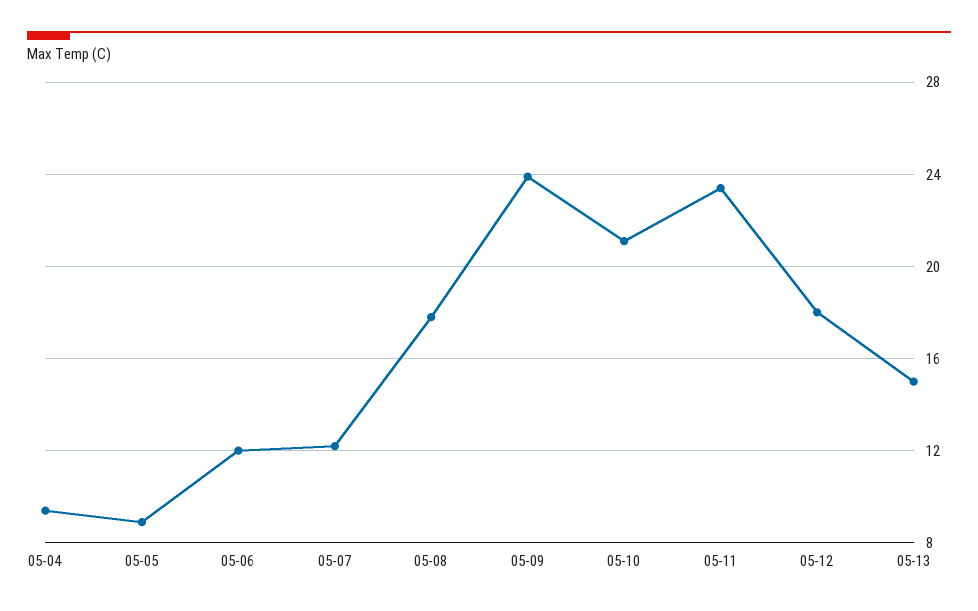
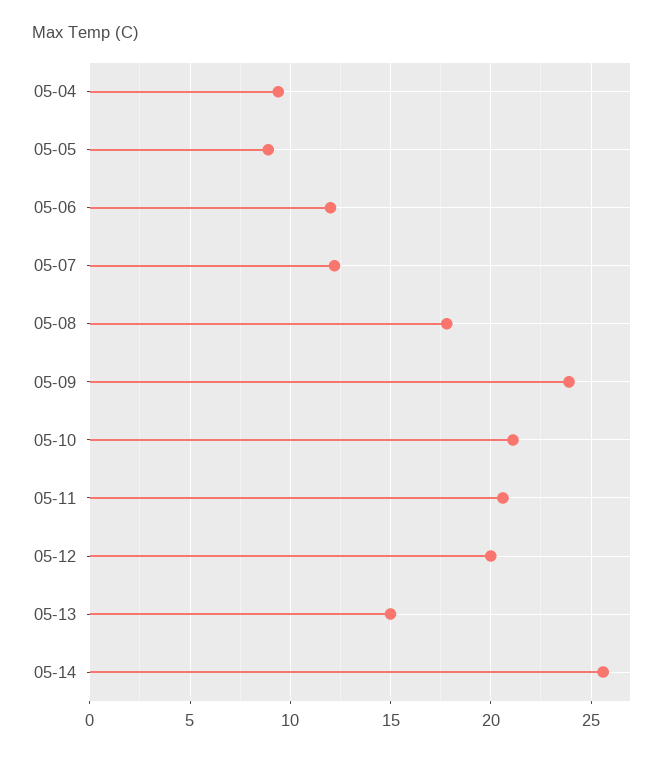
05-11: 23.5 -> 20.5
05-12: 18 -> 20
05-14: none -> 25.5

